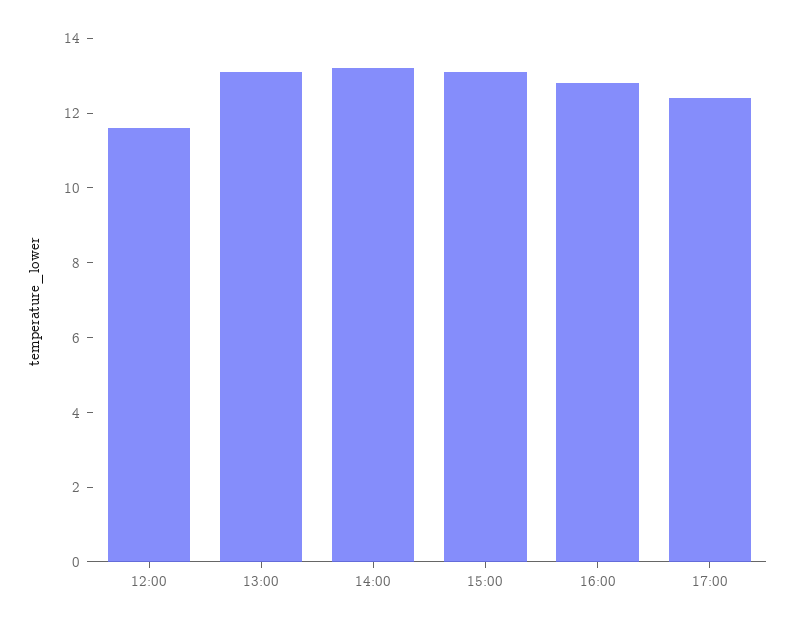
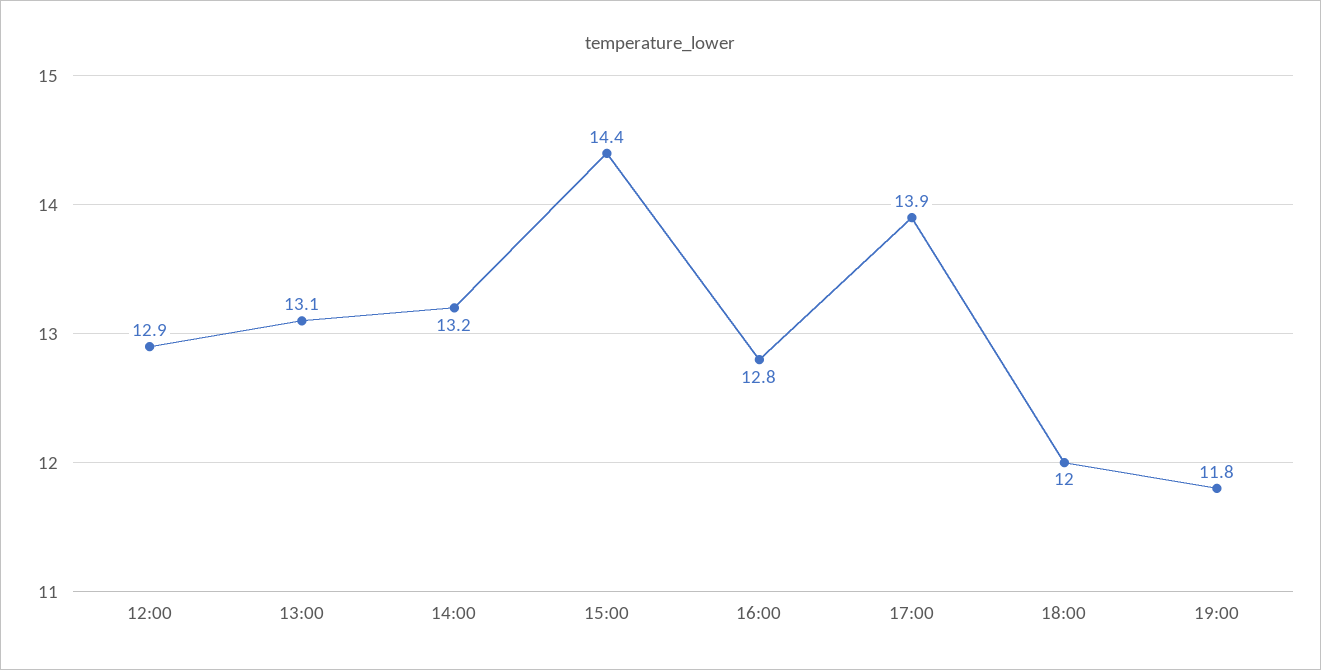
12:00: 11.5 -> 12.9
15:00: 13 -> 14.4
17:00: 12.5 -> 13.9
18:00: none -> 12
19:00: none -> 11.8

